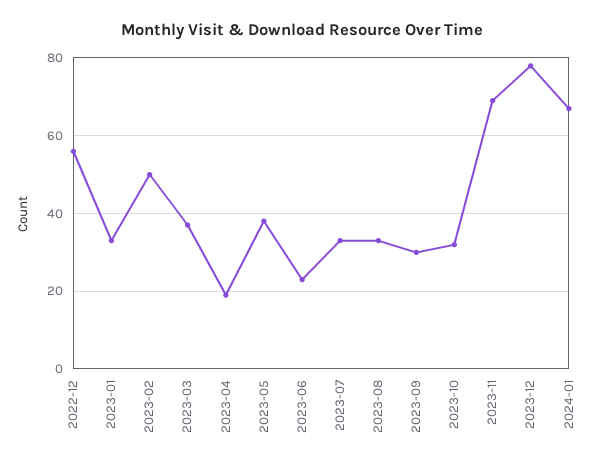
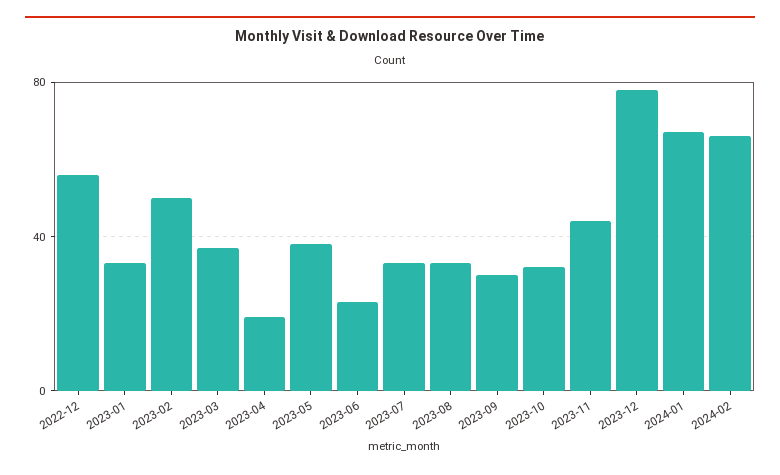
2023-11: 70 -> 45
2024-02: none -> 65

